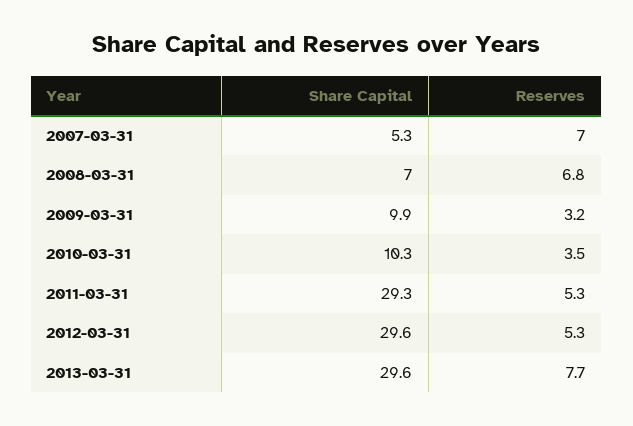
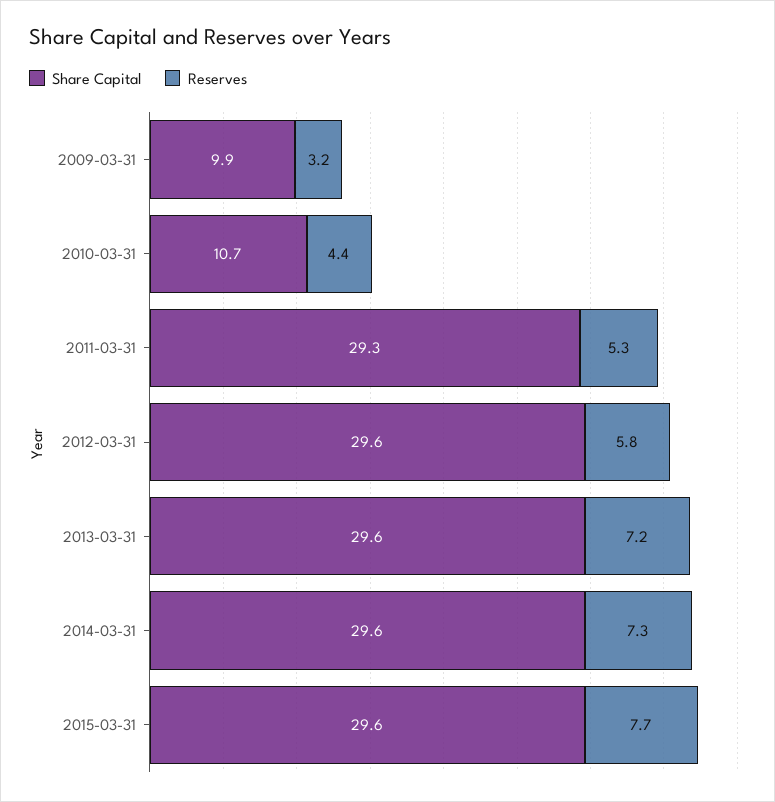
Share Capital, 2007-03-31: 5.3 -> none
Reserves, 2007-03-31: 7 -> none
Share Capital, 2008-03-31: 7 -> none
Reserves, 2008-03-31: 6.8 -> none
Share Capital, 2010-03-31: 10.3 -> 10.7
Reserves, 2010-03-31: 3.5 -> 4.4
Reserves, 2012-03-31: 5.3 -> 5.8
Reserves, 2013-03-31: 7.7 -> 7.2
Share Capital, 2014-03-31: none -> 29.6
Reserves, 2014-03-31: none -> 7.3
Share Capital, 2015-03-31: none -> 29.6
Reserves, 2015-03-31: none -> 7.7

